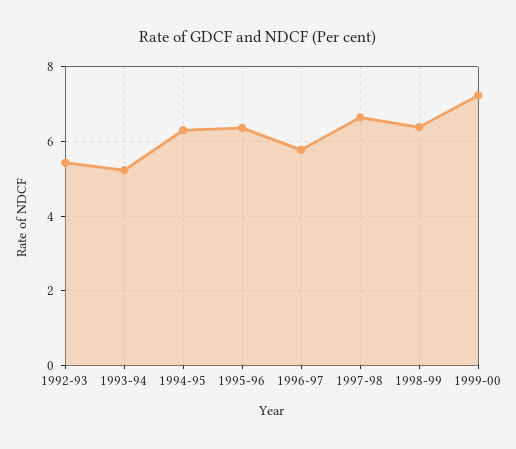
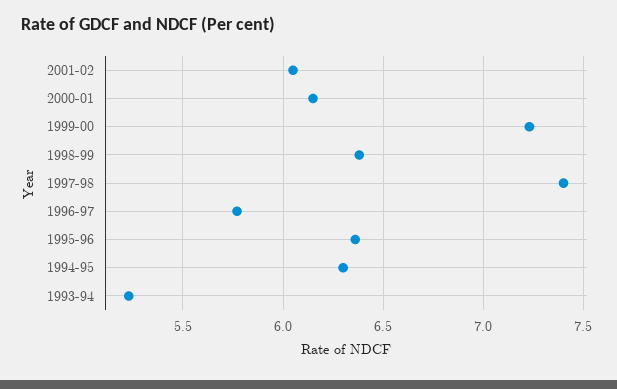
1992-93: 5.4 -> none
1997-98: 6.6 -> 7.4
2001-02: none -> 6.05
2000-01: none -> 6.15

